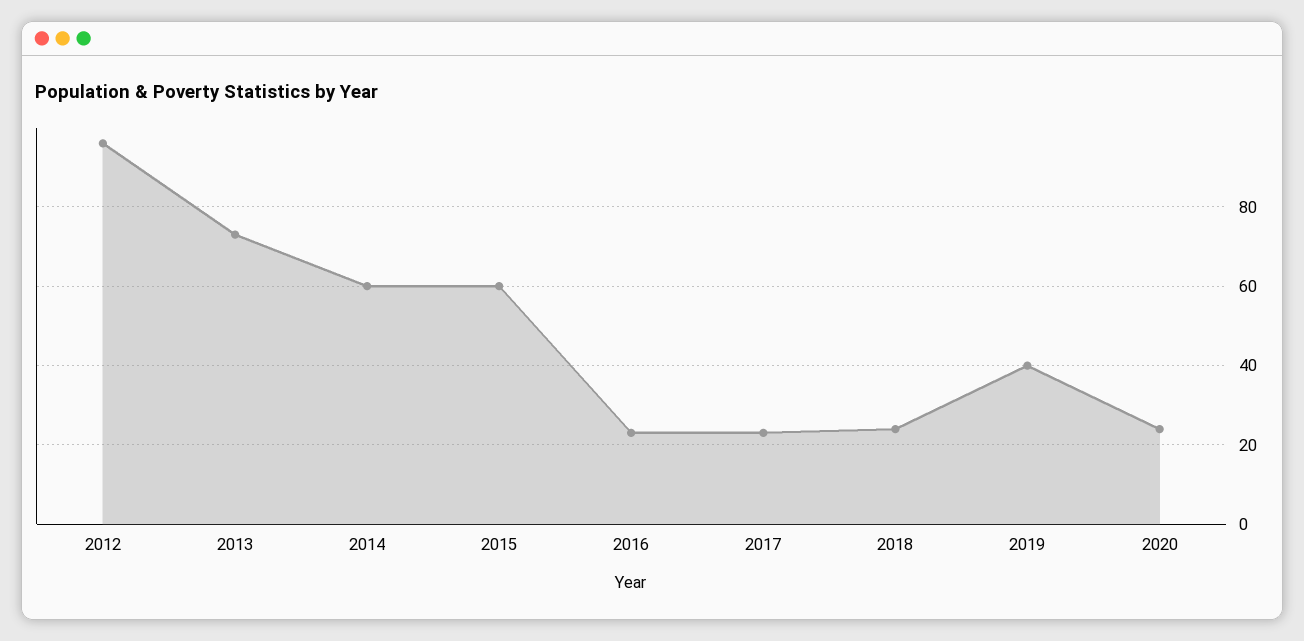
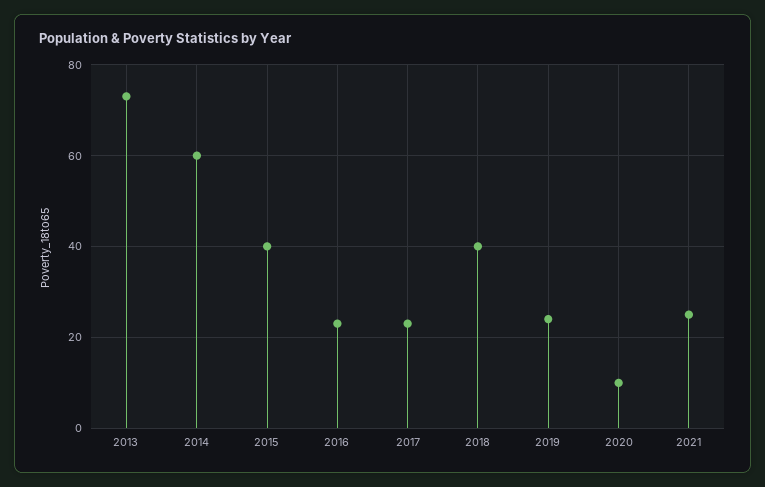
2012: 95 -> none
2015: 60 -> 40
2018: 25 -> 40
2019: 40 -> 25
2020: 25 -> 10
2021: none -> 25

